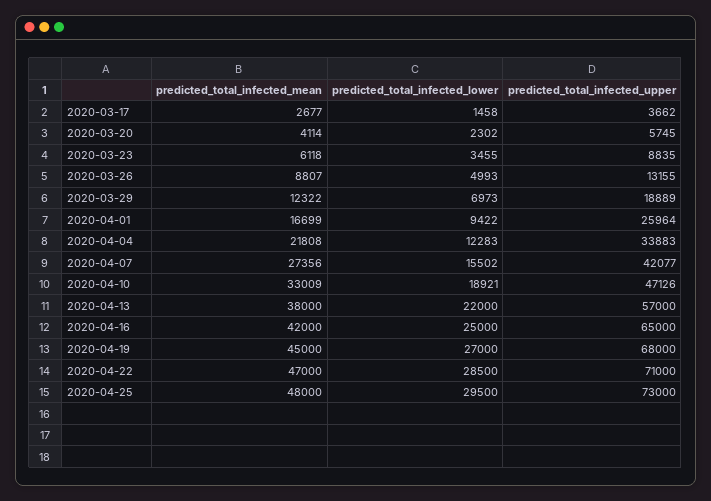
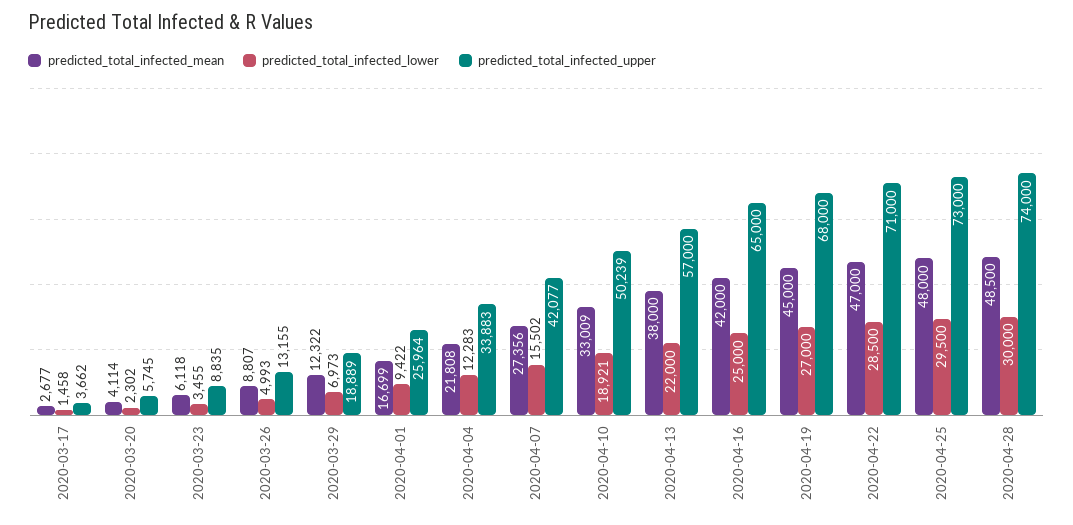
predicted_total_infected_upper, 2020-04-10: 47126 -> 50239
predicted_total_infected_mean, 2020-04-28: none -> 48500
predicted_total_infected_lower, 2020-04-28: none -> 30000
predicted_total_infected_upper, 2020-04-28: none -> 74000

